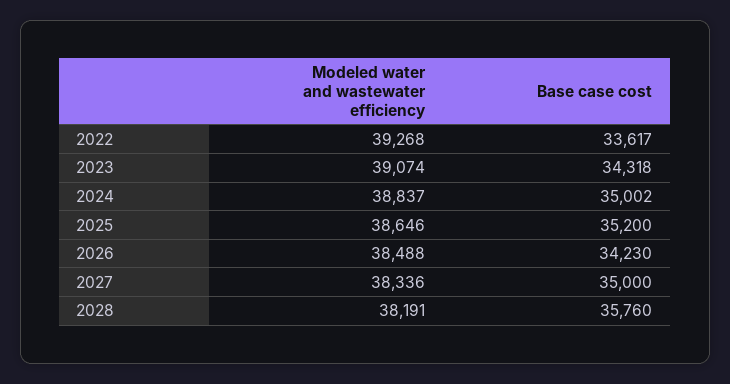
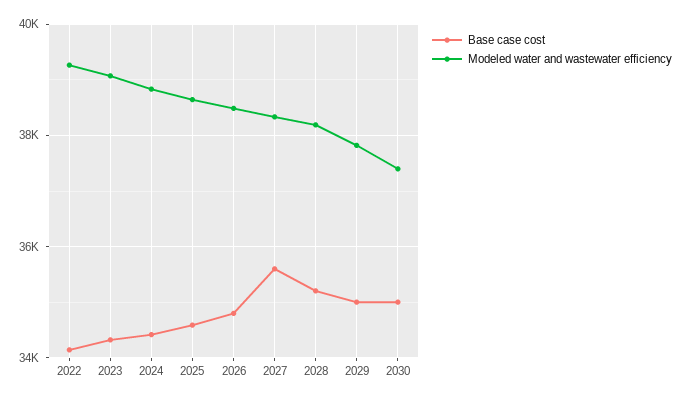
Base case cost, 2022: 33617 -> 34200
Base case cost, 2024: 35002 -> 34400
Base case cost, 2025: 35200 -> 34600
Base case cost, 2026: 34230 -> 34800
Base case cost, 2027: 35000 -> 35600
Base case cost, 2028: 35760 -> 35200
Base case cost, 2029: none -> 35000
Modeled water and wastewater efficiency, 2029: none -> 37800
Base case cost, 2030: none -> 35000
Modeled water and wastewater efficiency, 2030: none -> 37400

